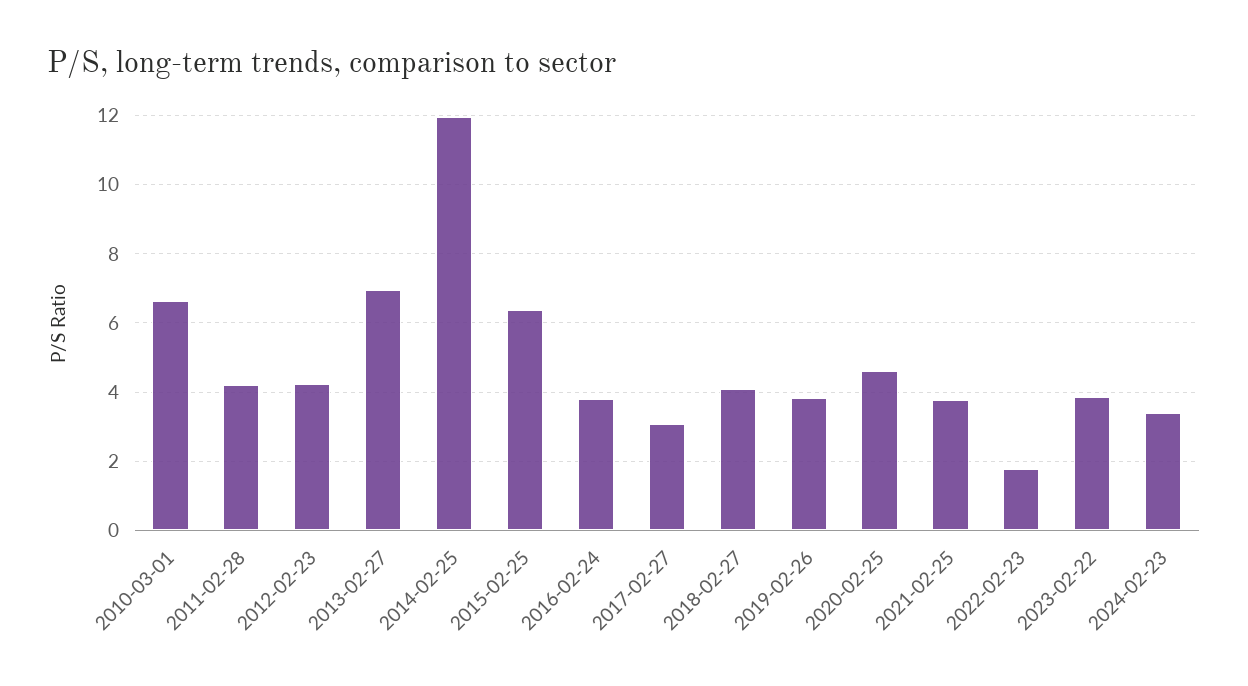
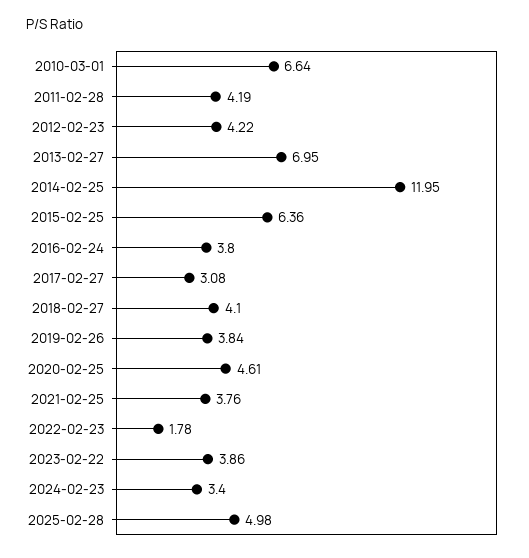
2025-02-28: none -> 4.98

